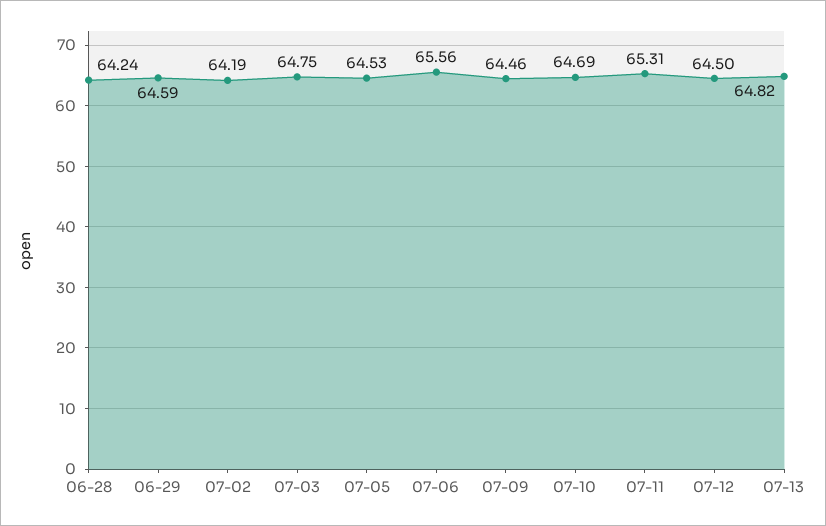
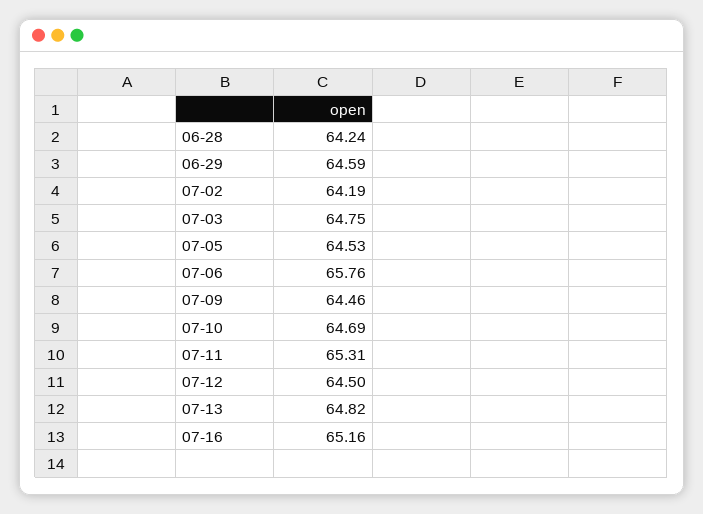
07-06: 65.56 -> 65.76
07-16: none -> 65.16

